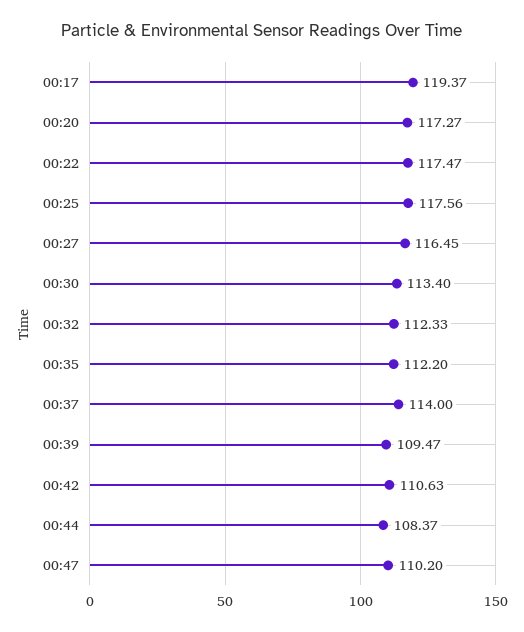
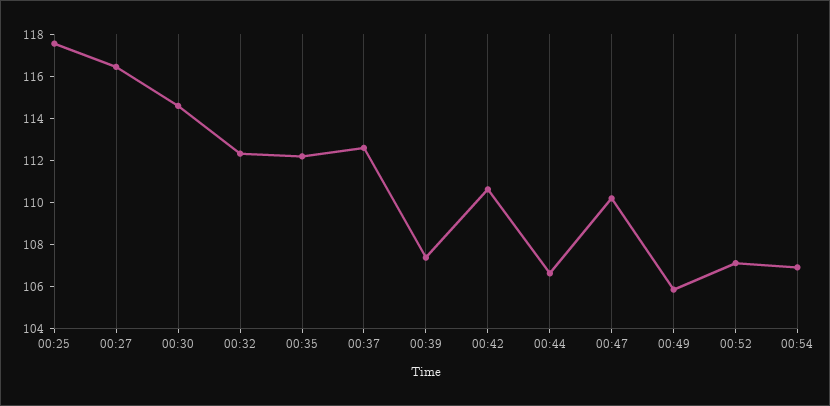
00:17: 119.37 -> none
00:20: 117.27 -> none
00:22: 117.47 -> none
00:30: 113.4 -> 114.5
00:37: 114 -> 112.5
00:39: 109.47 -> 107.5
00:44: 108.37 -> 106.5
00:49: none -> 106
00:52: none -> 107
00:54: none -> 107

